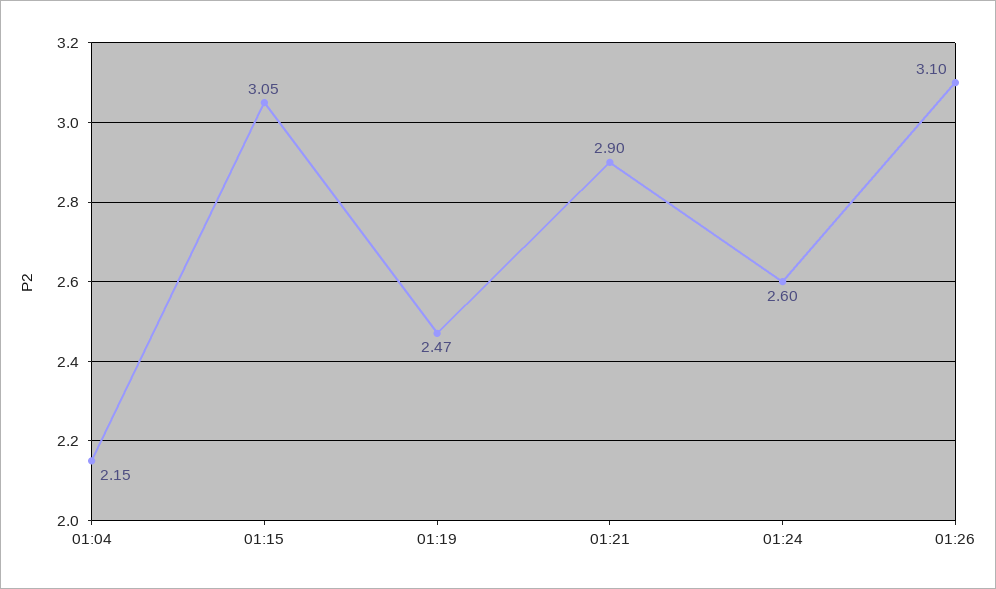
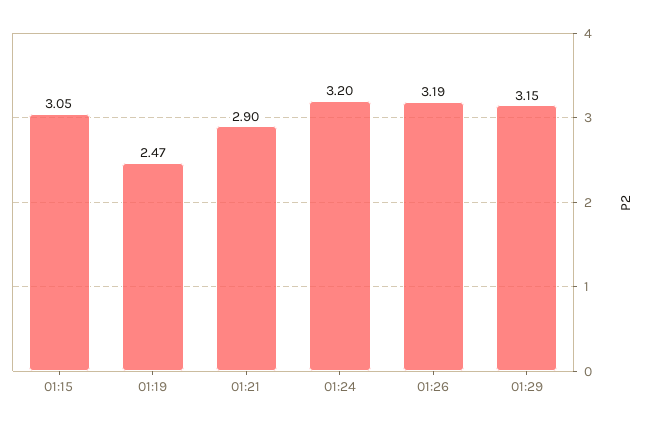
01:04: 2.15 -> none
01:24: 2.6 -> 3.2
01:26: 3.1 -> 3.19
01:29: none -> 3.15

